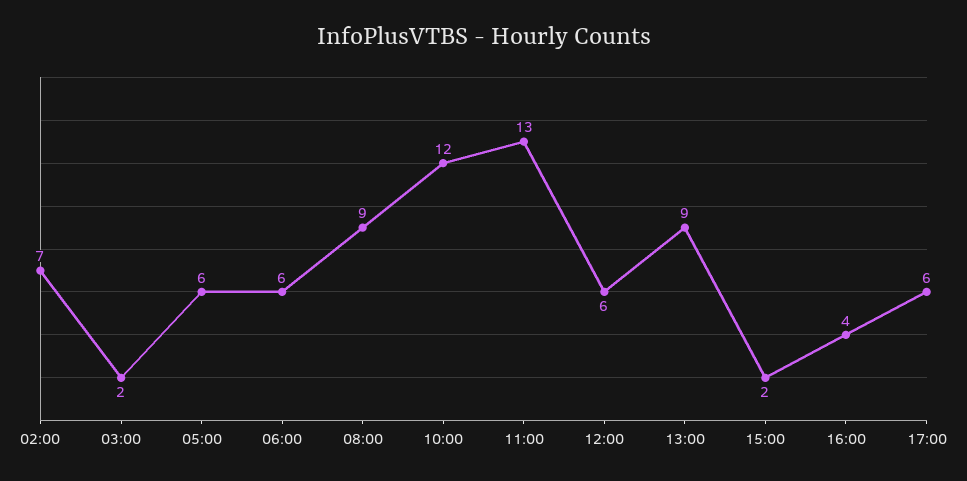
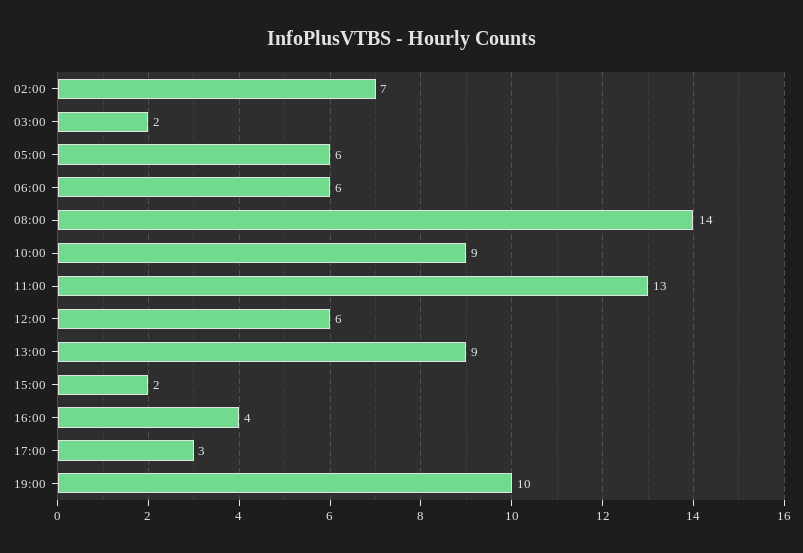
08:00: 9 -> 14
10:00: 12 -> 9
17:00: 6 -> 3
19:00: none -> 10

